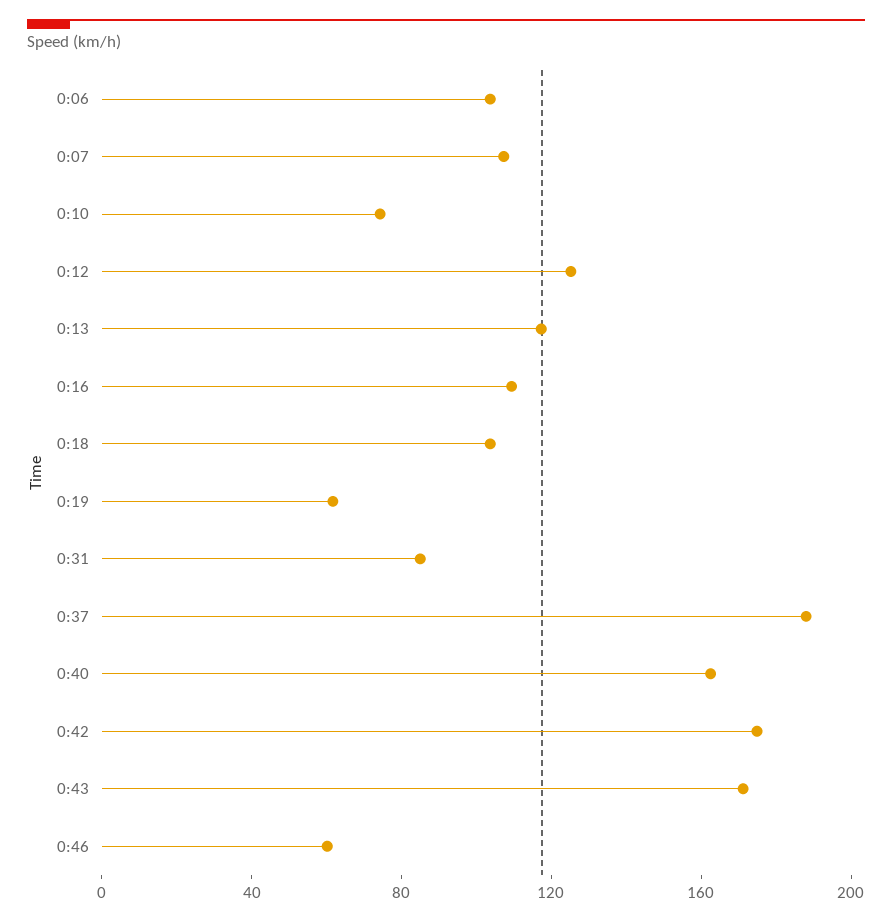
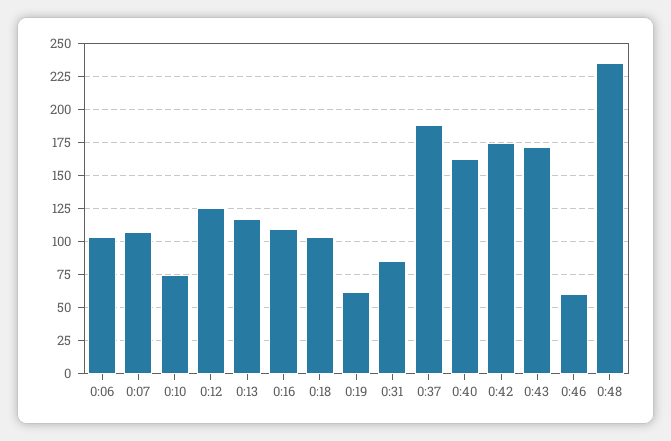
0:48: none -> 235

